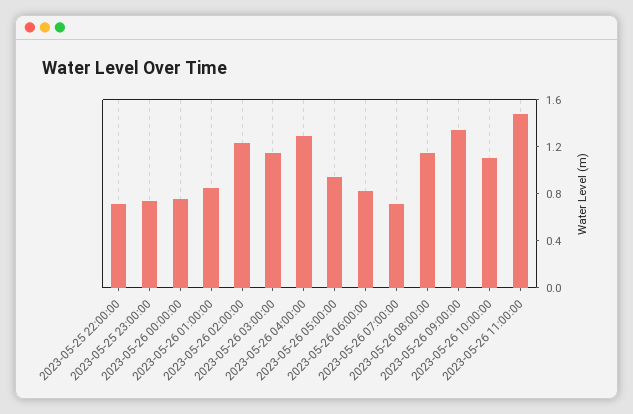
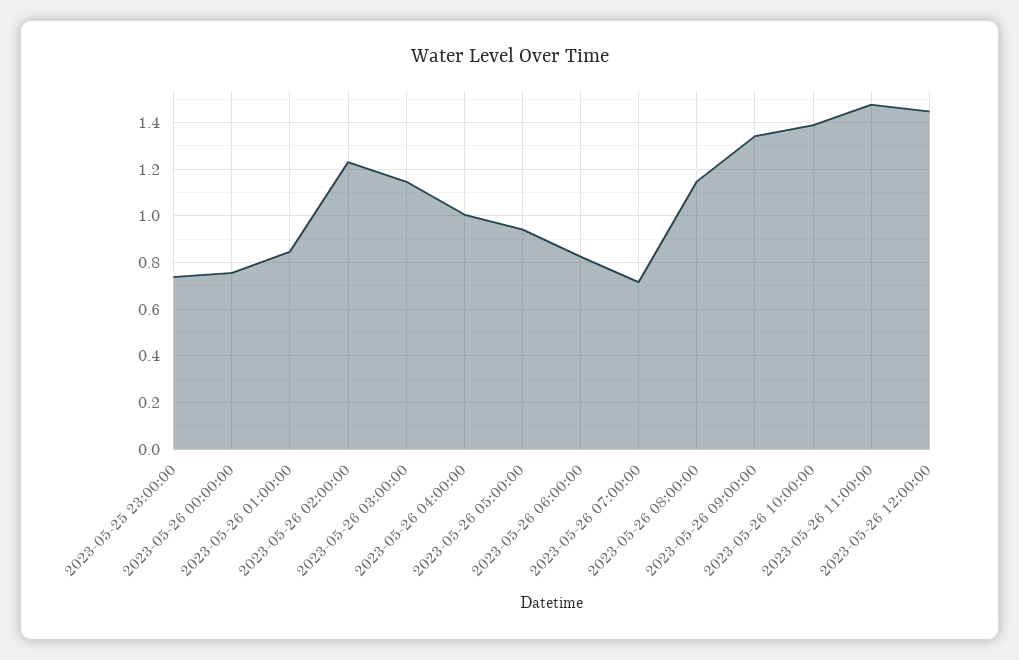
2023-05-25 22:00:00: 0.7 -> none
2023-05-26 04:00:00: 1.3 -> 1
2023-05-26 10:00:00: 1.1 -> 1.4
2023-05-26 12:00:00: none -> 1.45

